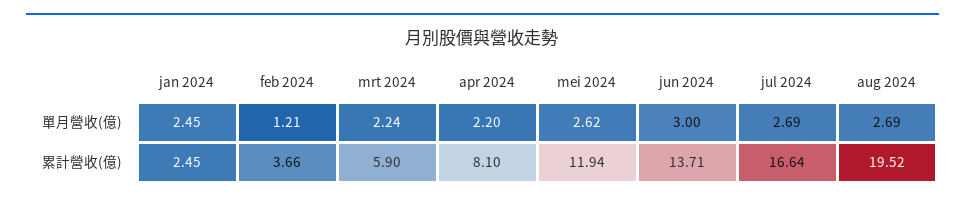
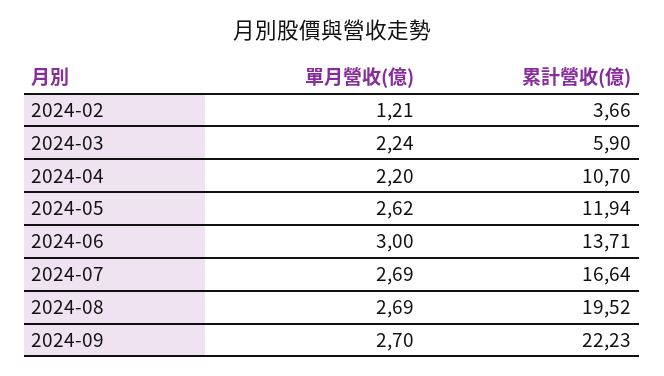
jan 2024, 單月營收(億): 2.45 -> none
jan 2024, 累計營收(億): 2.45 -> none
apr 2024, 累計營收(億): 8.1 -> 10.7
2024-09, 單月營收(億): none -> 2.7
2024-09, 累計營收(億): none -> 22.23

